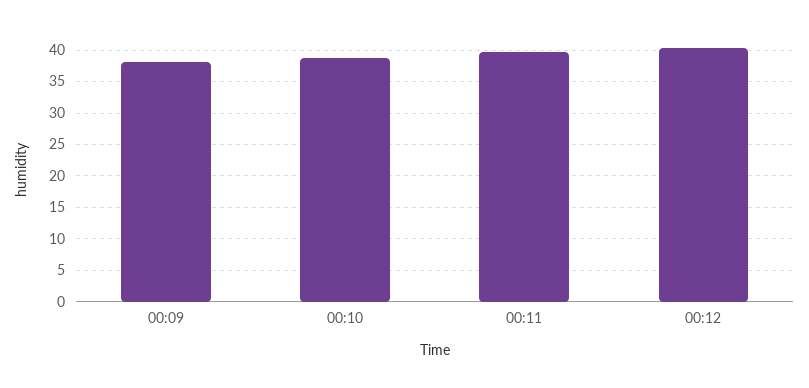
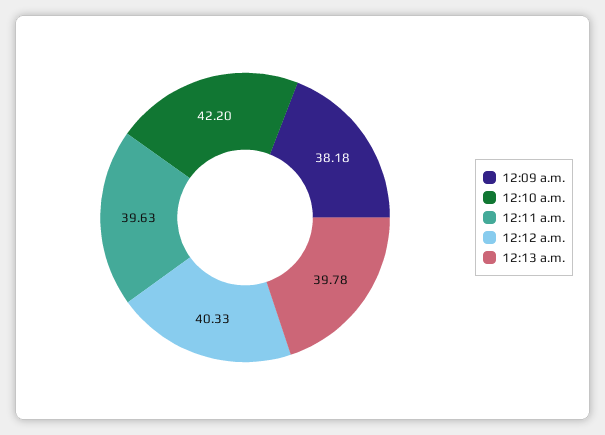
00:10: 39 -> 42.2
12:13 a.m.: none -> 39.78

